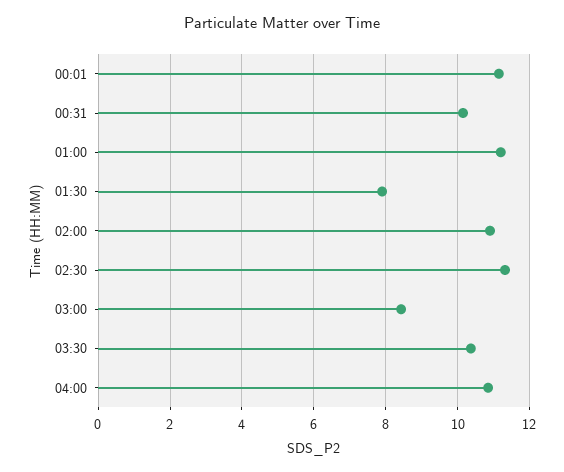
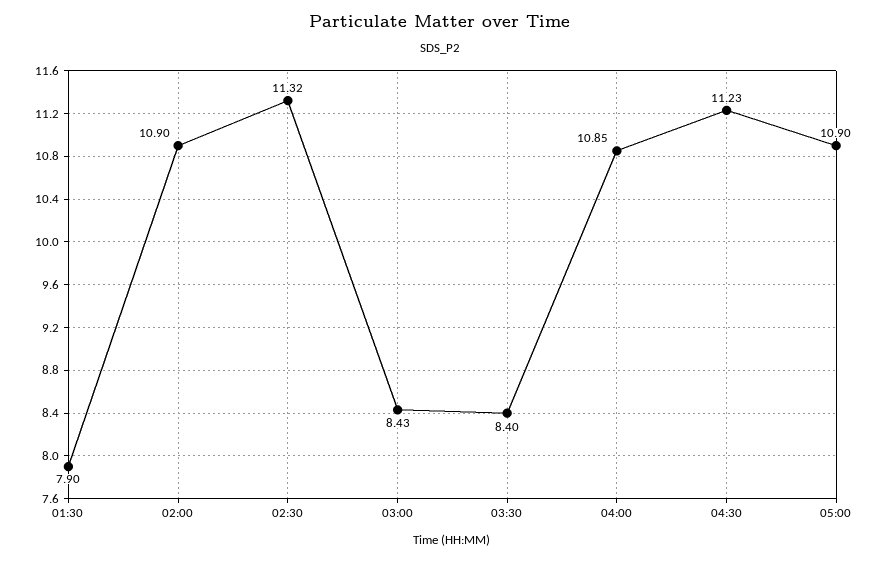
00:01: 11.2 -> none
00:31: 10.2 -> none
01:00: 11.2 -> none
03:30: 10.4 -> 8.4
04:30: none -> 11.23
05:00: none -> 10.9

